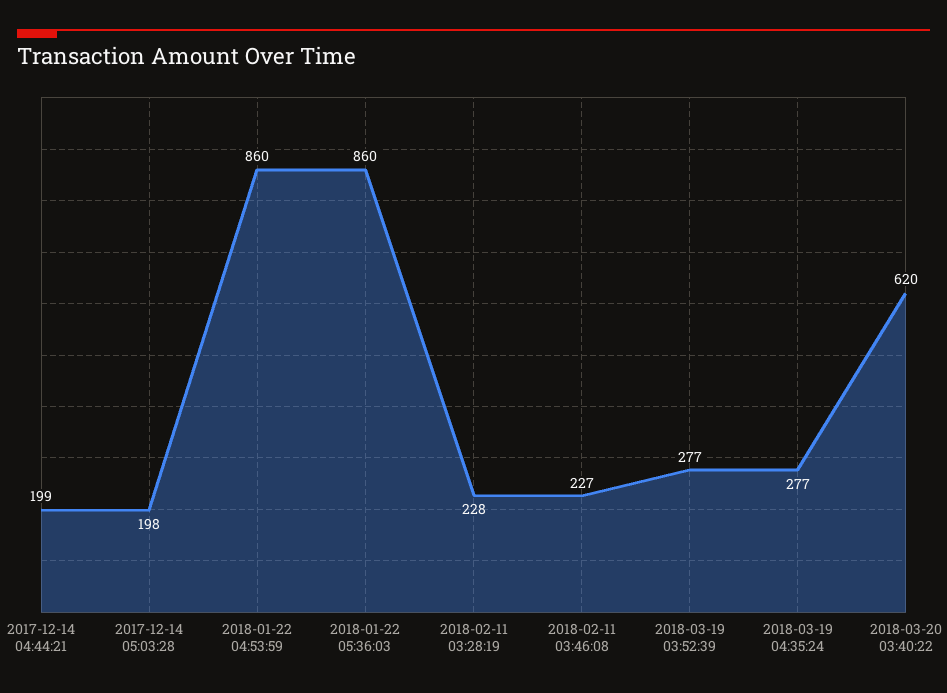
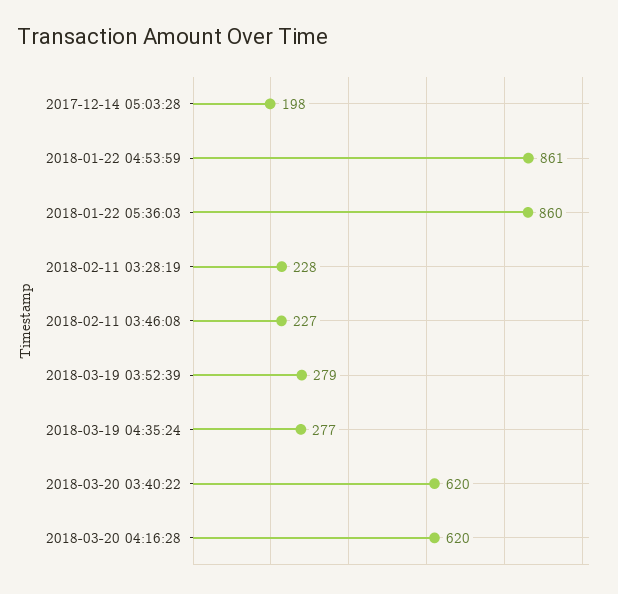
2017-12-14 04:44:21: 199 -> none
2018-01-22 04:53:59: 860 -> 861
2018-03-19 03:52:39: 277 -> 279
2018-03-20 04:16:28: none -> 620

